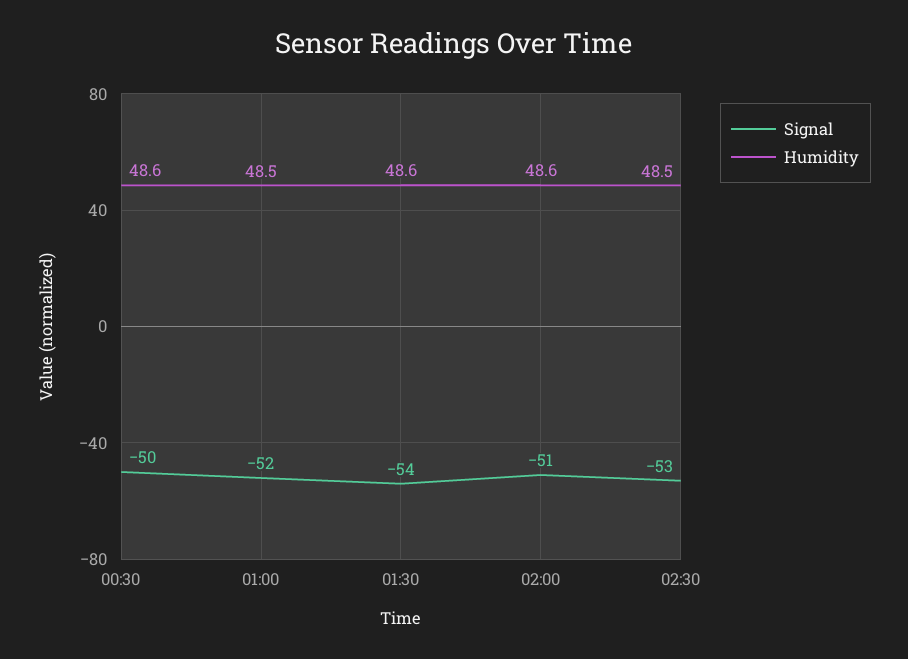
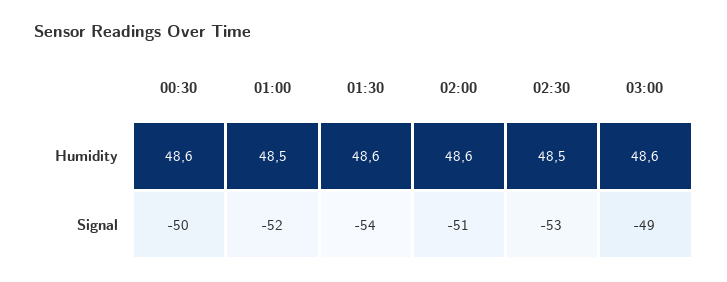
Humidity, 03:00: none -> 48.6
Signal, 03:00: none -> -49

